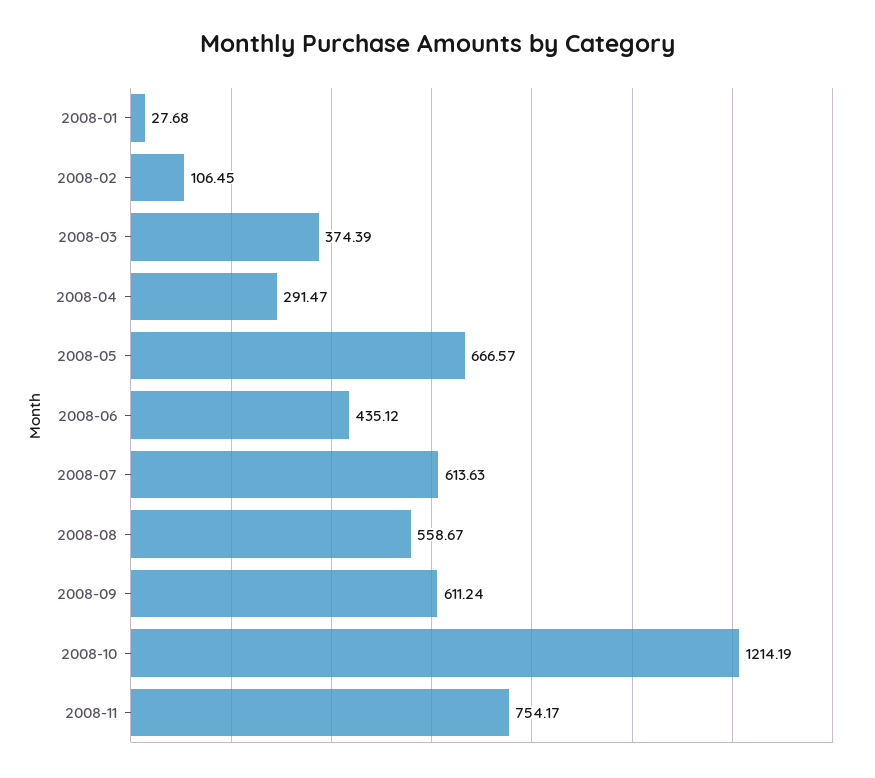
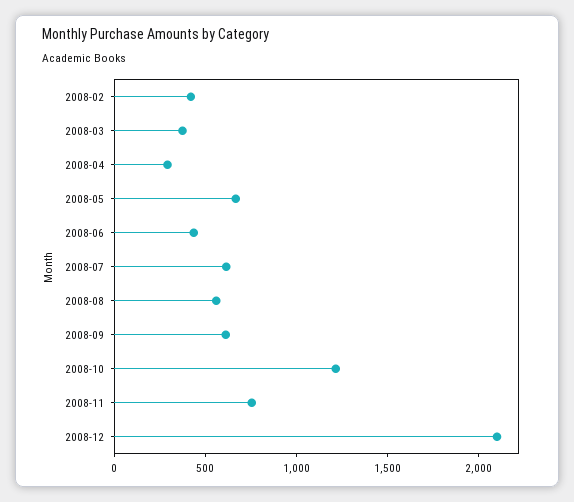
2008-01: 27.68 -> none
2008-02: 106.45 -> 400
2008-12: none -> 2100

